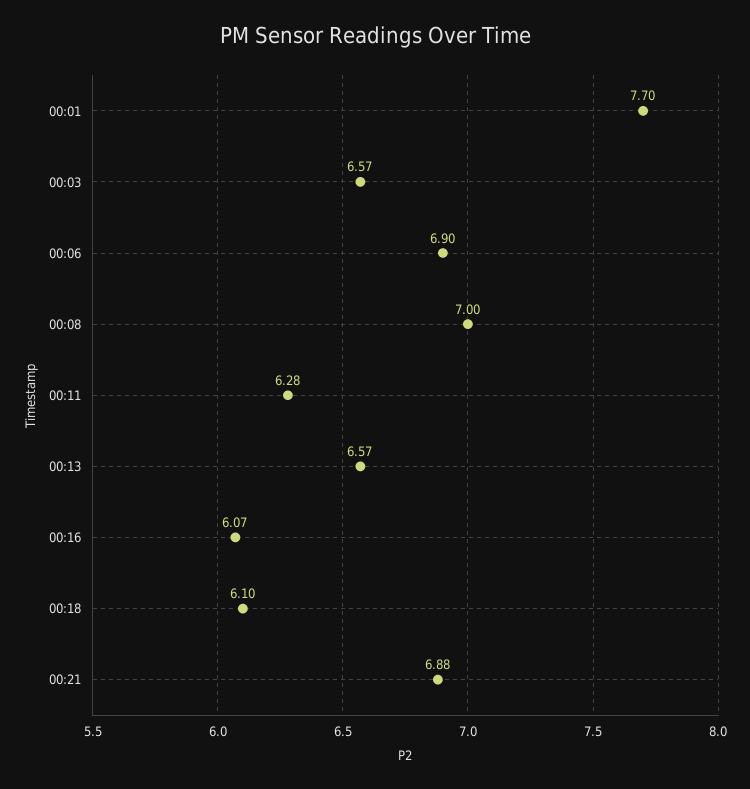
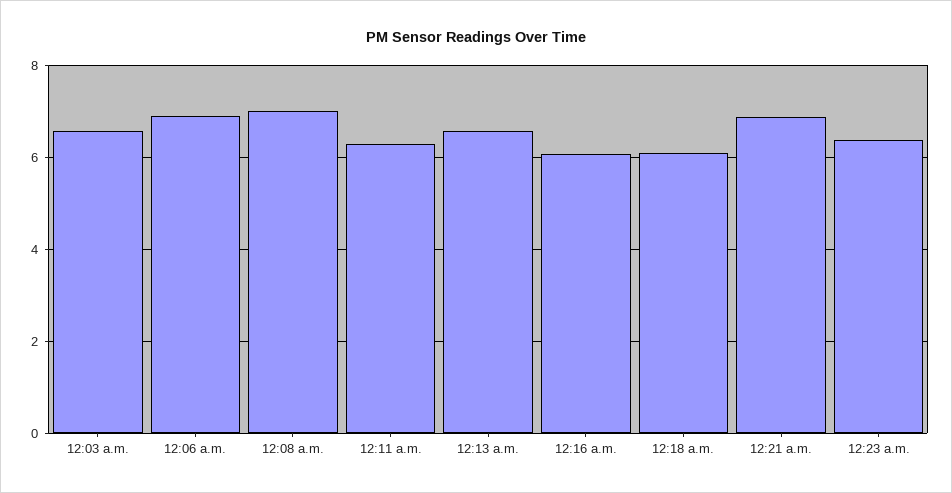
00:01: 7.7 -> none
12:23 a.m.: none -> 6.4

